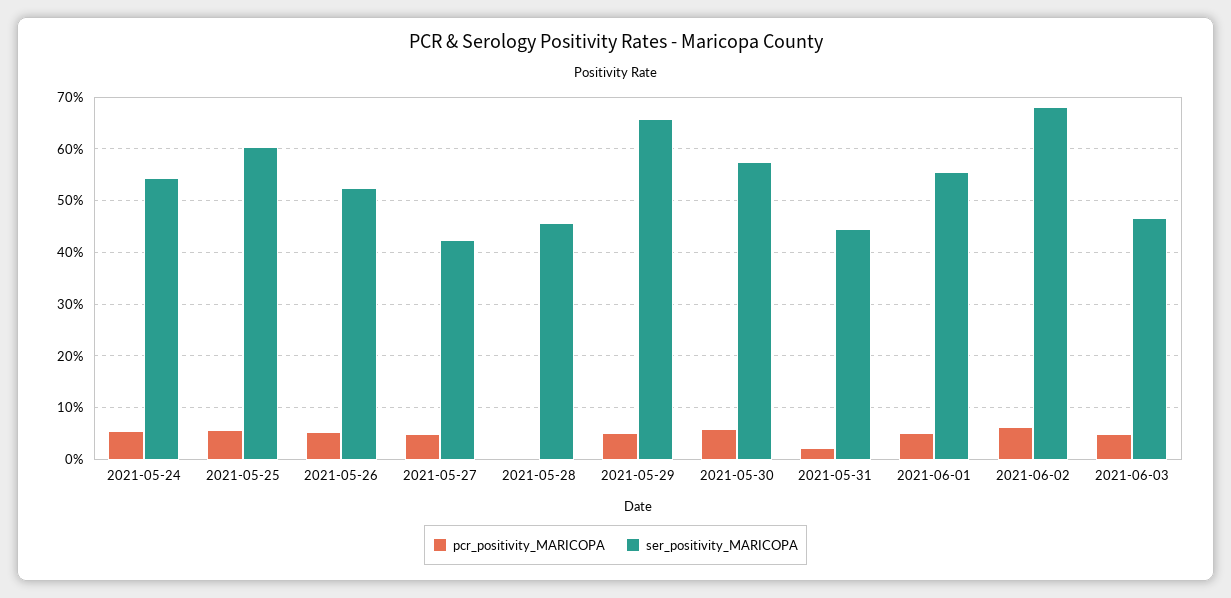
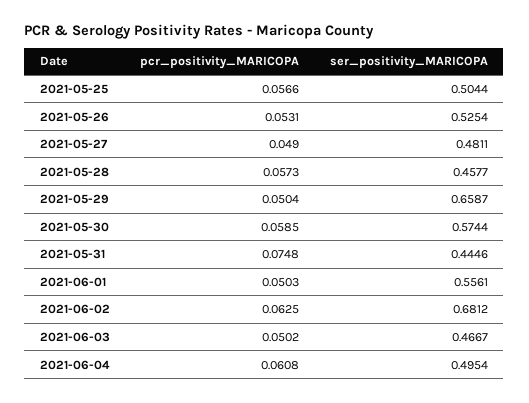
pcr_positivity_MARICOPA, 2021-05-24: 0.06 -> none
ser_positivity_MARICOPA, 2021-05-24: 0.54 -> none
ser_positivity_MARICOPA, 2021-05-25: 0.6 -> 0.5044
ser_positivity_MARICOPA, 2021-05-27: 0.42 -> 0.4811
pcr_positivity_MARICOPA, 2021-05-28: 0 -> 0.0573
pcr_positivity_MARICOPA, 2021-05-31: 0.02 -> 0.0748
pcr_positivity_MARICOPA, 2021-06-04: none -> 0.0608
ser_positivity_MARICOPA, 2021-06-04: none -> 0.4954

